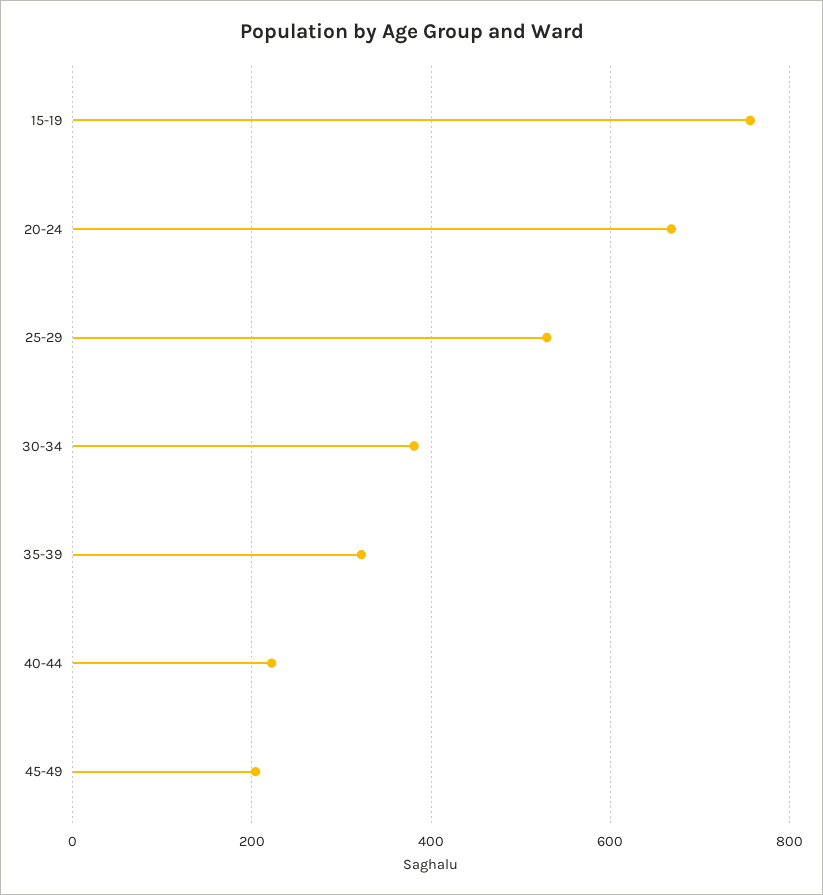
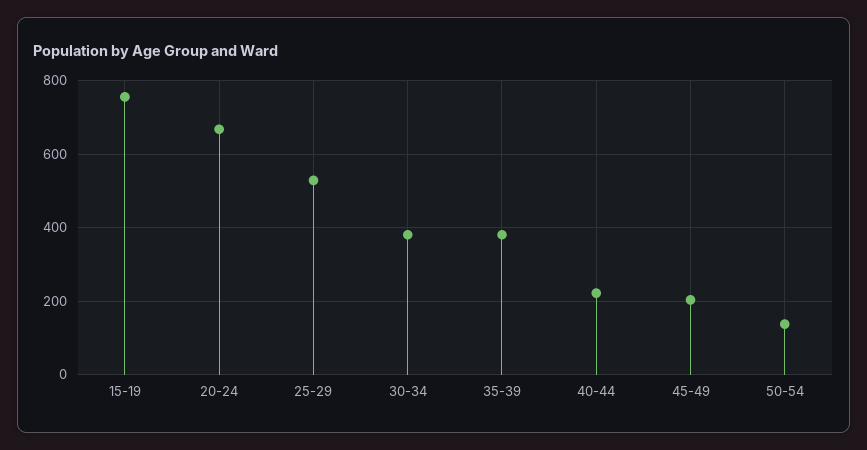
35-39: 320 -> 380
50-54: none -> 140

